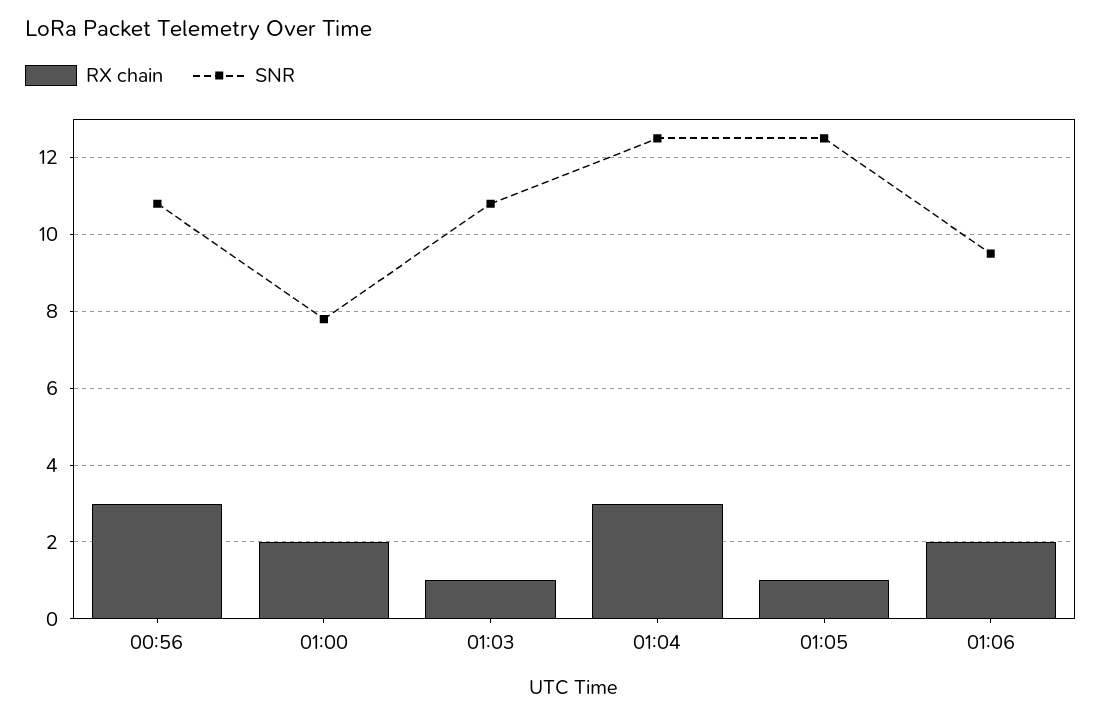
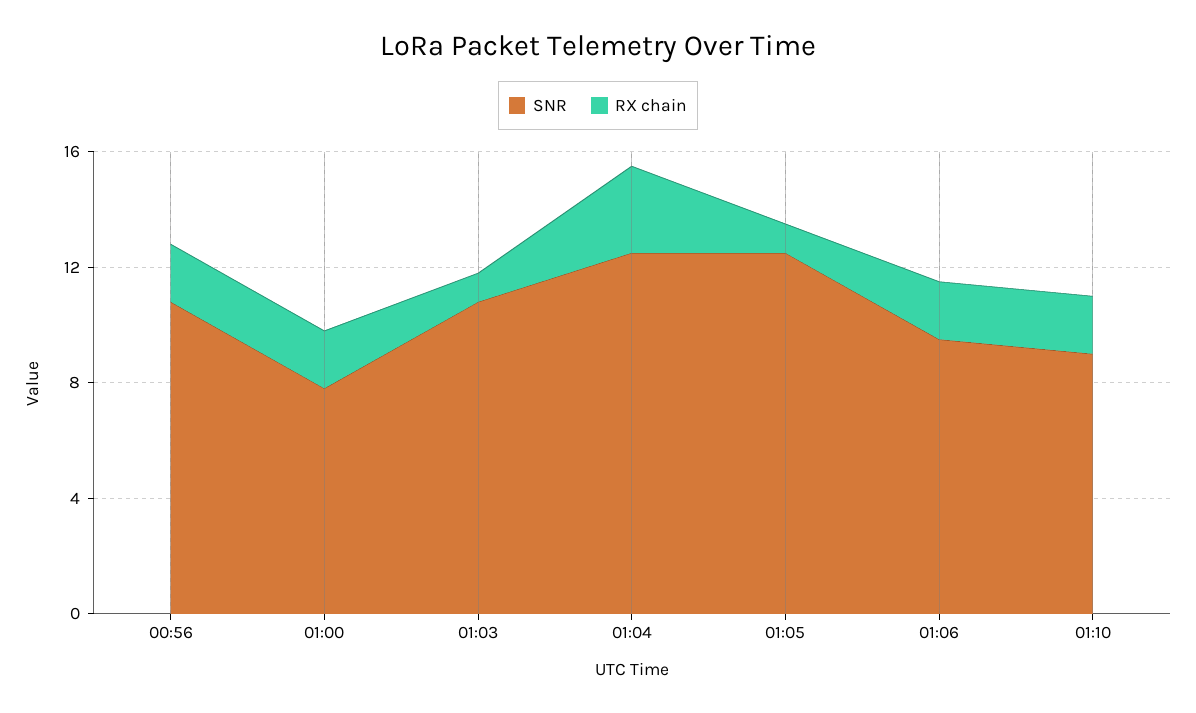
RX chain, 00:56: 3 -> 2
SNR, 01:10: none -> 9
RX chain, 01:10: none -> 2

